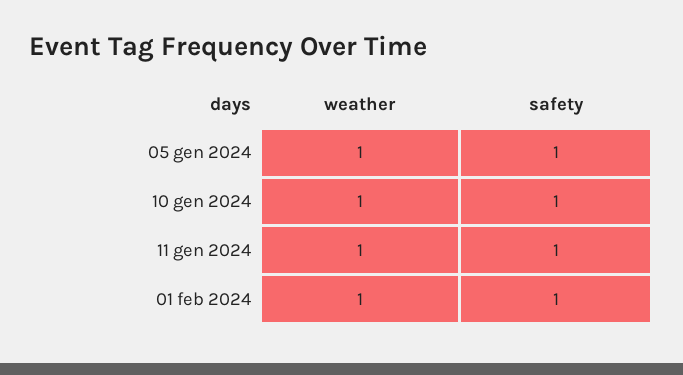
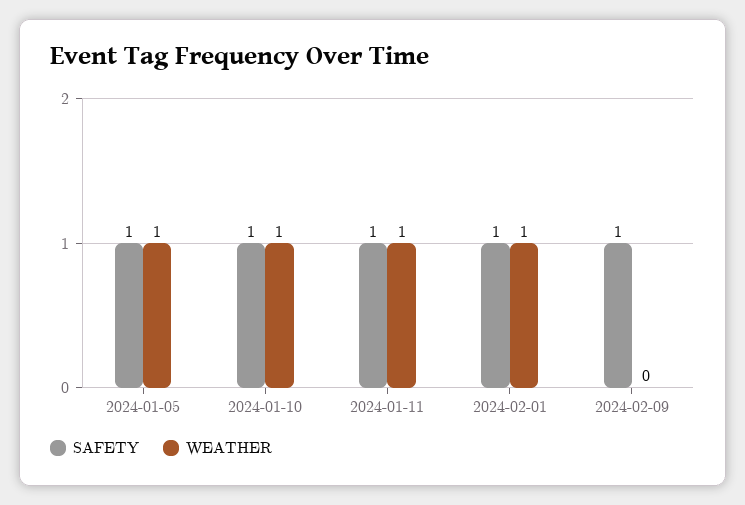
safety, 2024-02-09: none -> 1
weather, 2024-02-09: none -> 0

